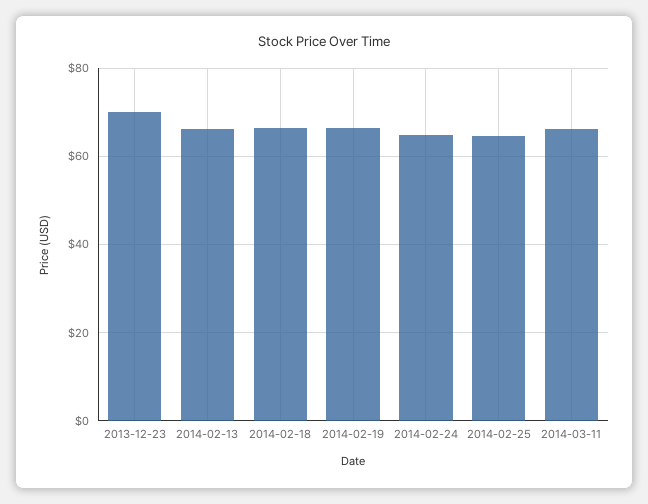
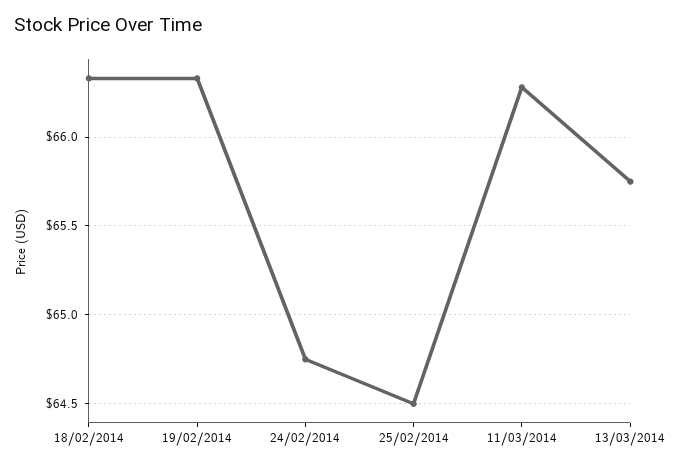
2013-12-23: 70 -> none
2014-02-13: 66 -> none
13/03/2014: none -> 65.75

